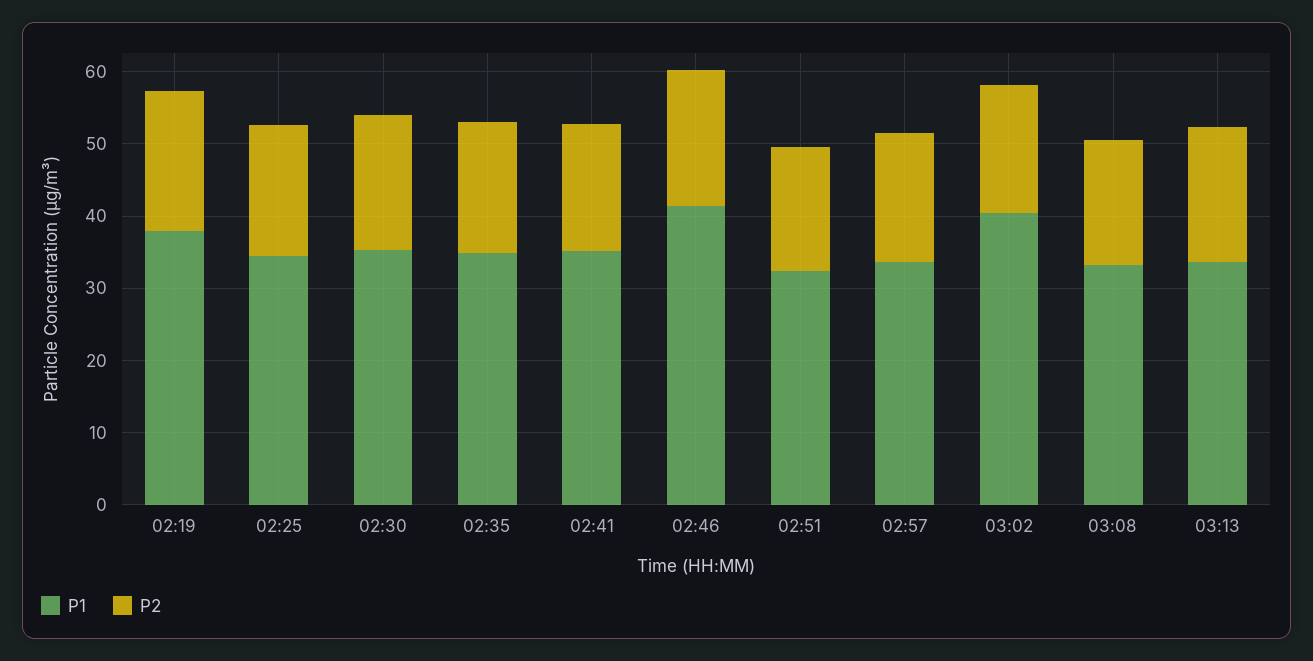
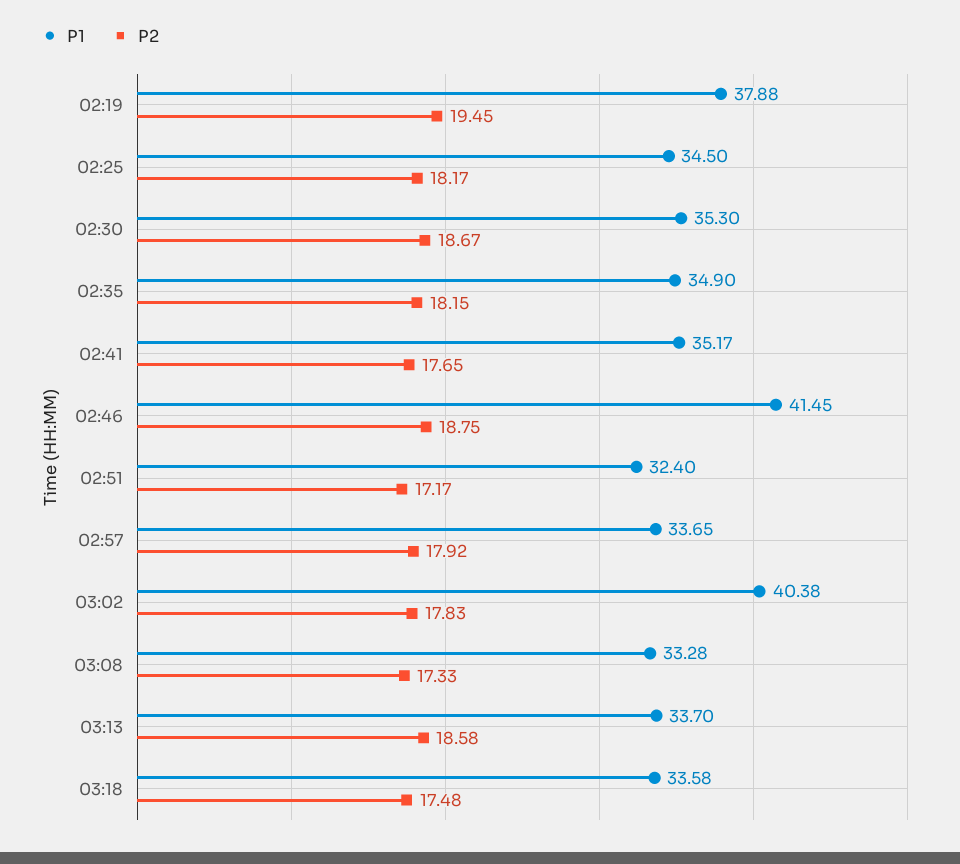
P1, 03:18: none -> 33.58
P2, 03:18: none -> 17.48

